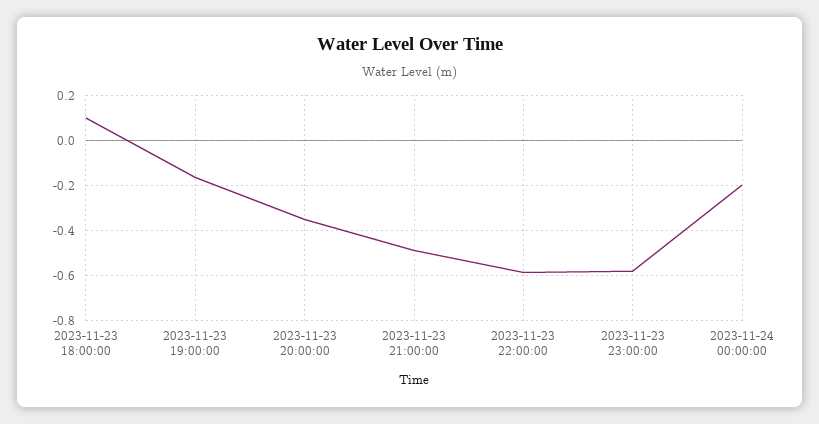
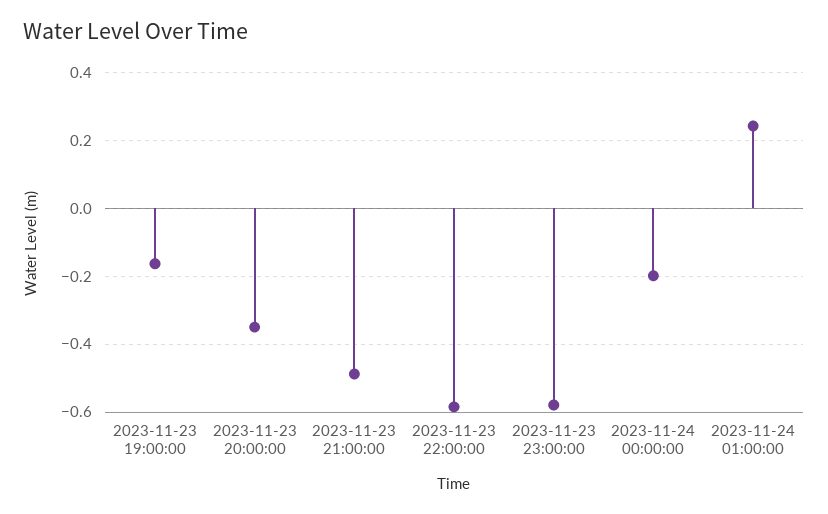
2023-11-23 18:00:00: 0.1 -> none
2023-11-24 01:00:00: none -> 0.24

